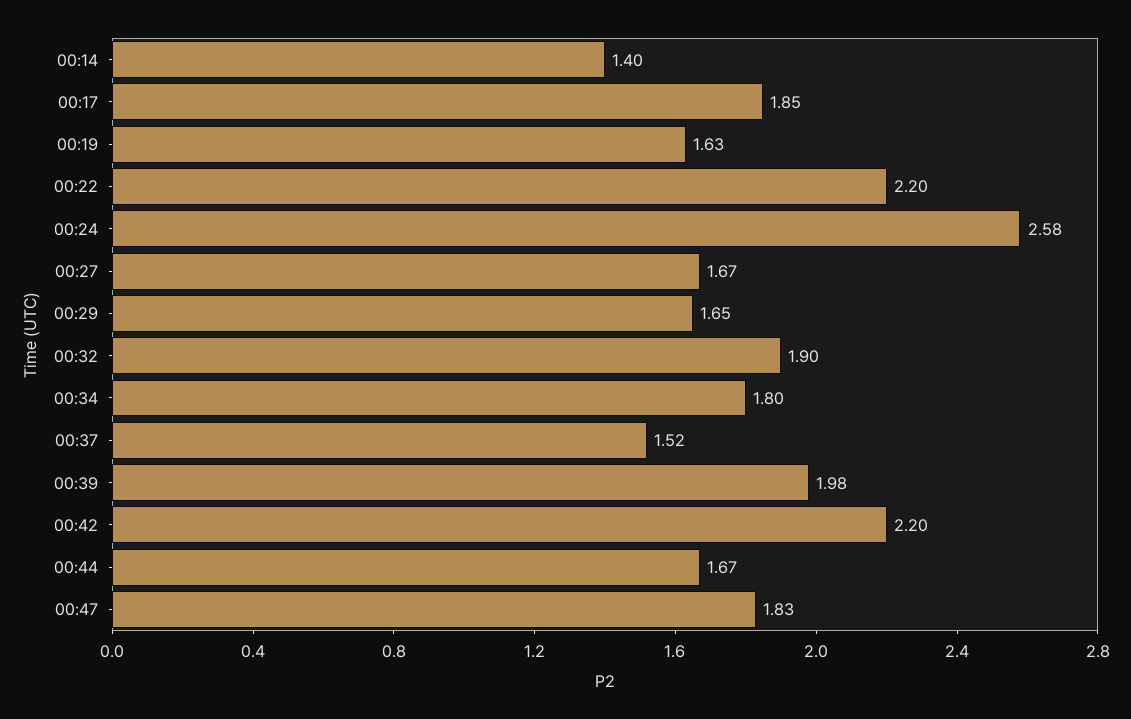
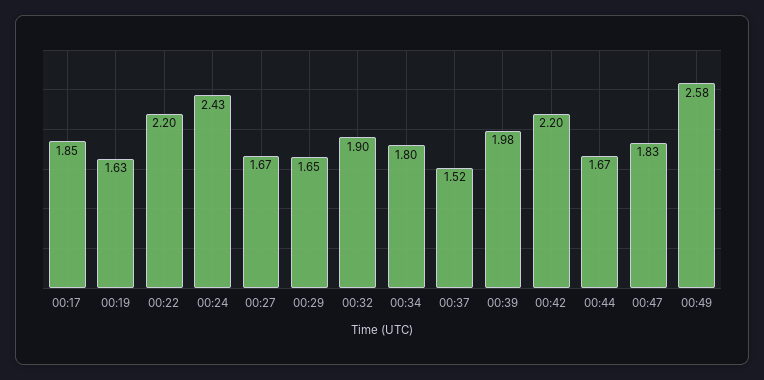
00:14: 1.4 -> none
00:24: 2.58 -> 2.43
00:49: none -> 2.58

